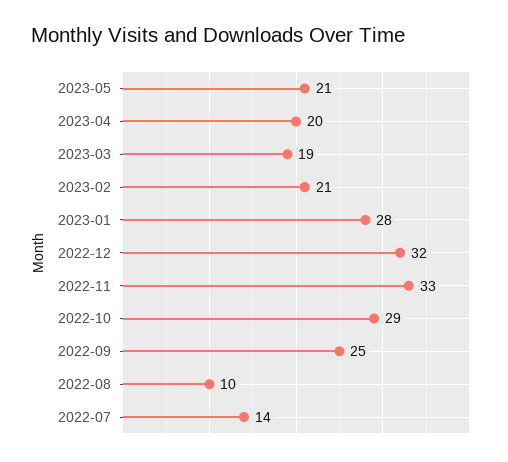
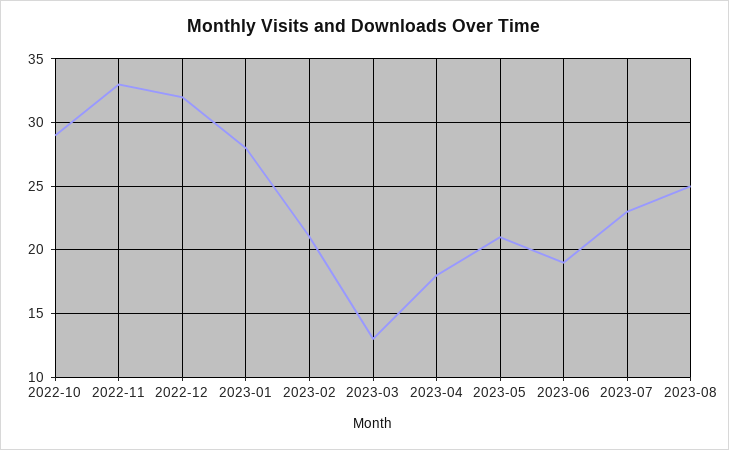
2023-04: 20 -> 18
2023-03: 19 -> 13
2022-09: 25 -> none
2022-08: 10 -> none
2022-07: 14 -> none
2023-06: none -> 19
2023-07: none -> 23
2023-08: none -> 25

